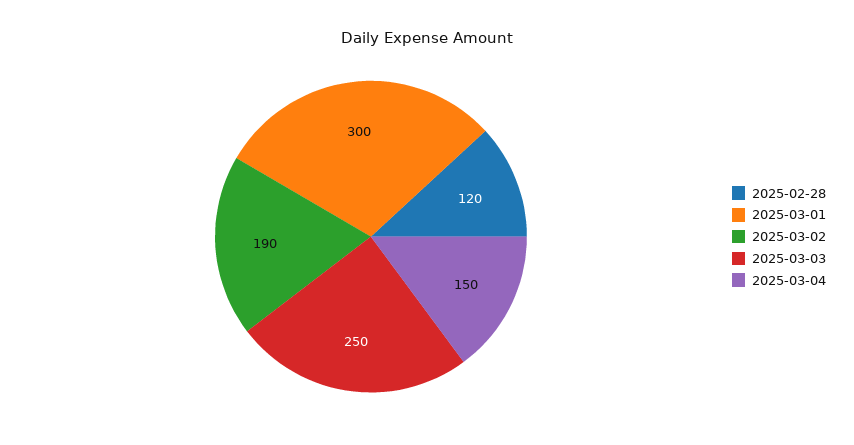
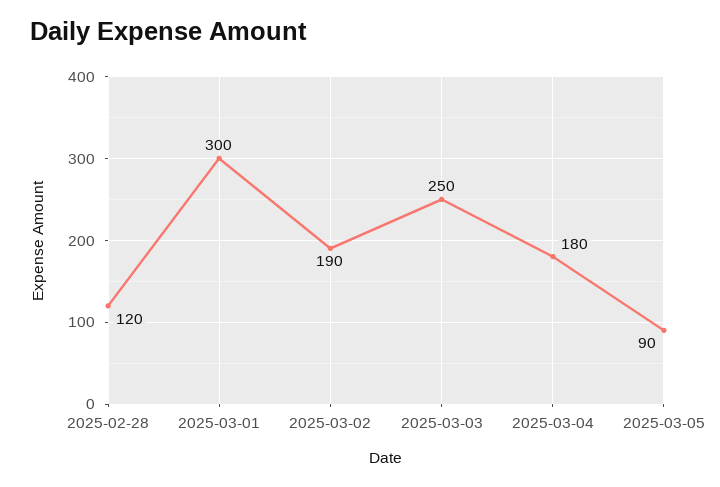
2025-03-04: 150 -> 180
2025-03-05: none -> 90

